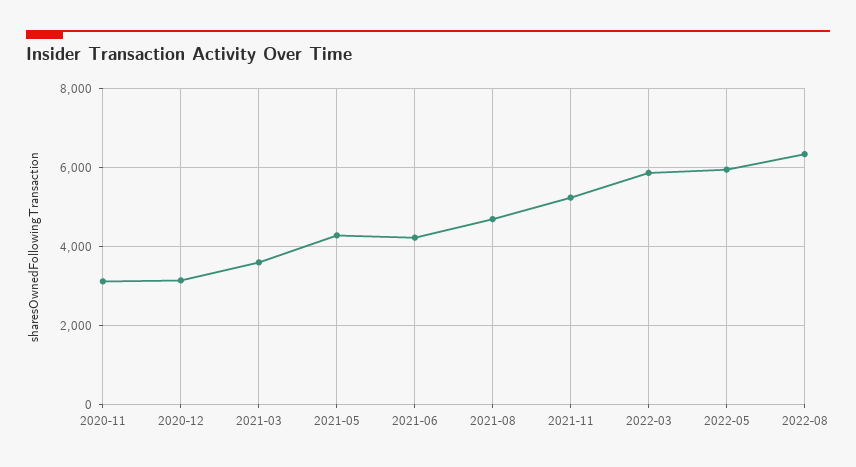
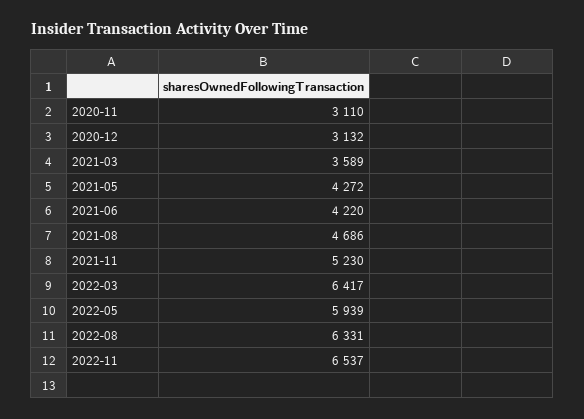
2022-03: 5800 -> 6417
2022-11: none -> 6537

